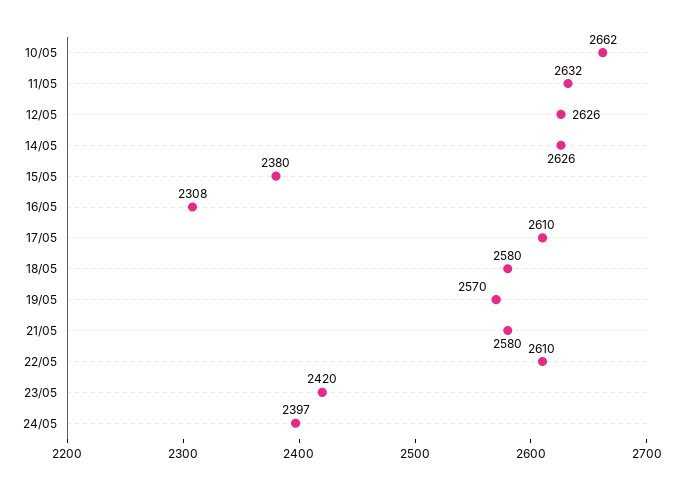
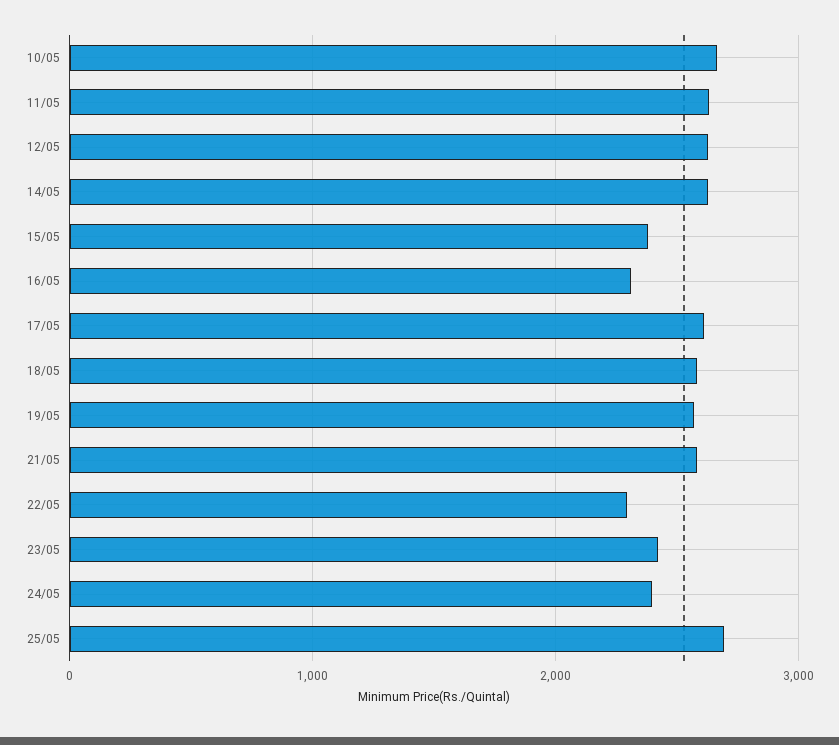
22/05: 2610 -> 2300
25/05: none -> 2700

